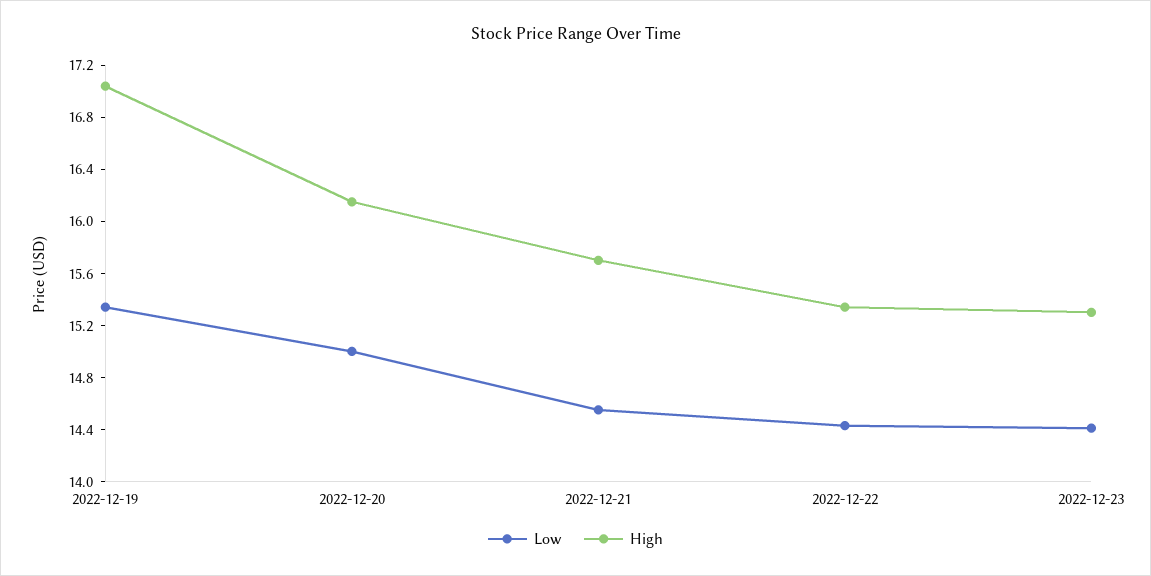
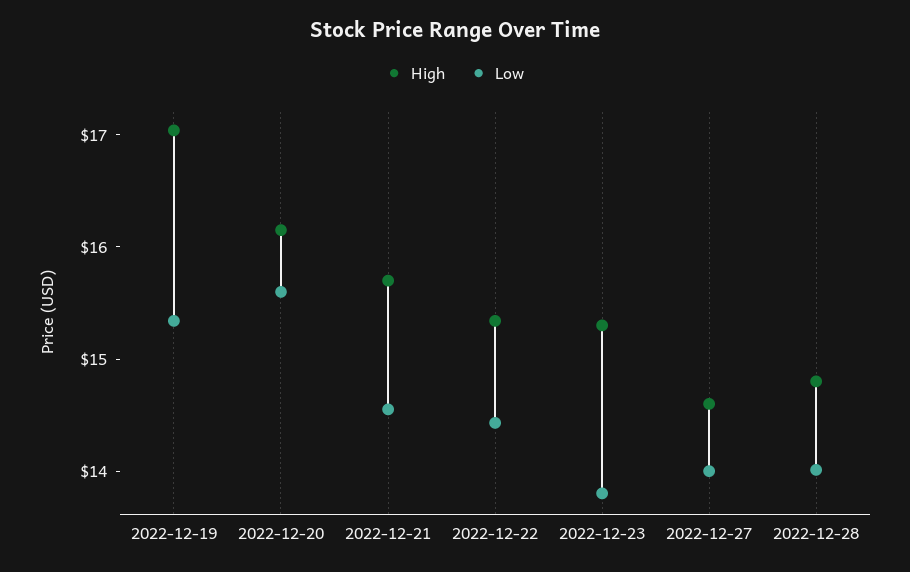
Low, 2022-12-20: 15 -> 15.6
Low, 2022-12-23: 14.4 -> 13.8
High, 2022-12-27: none -> 14.6
Low, 2022-12-27: none -> 14
High, 2022-12-28: none -> 14.8
Low, 2022-12-28: none -> 14

